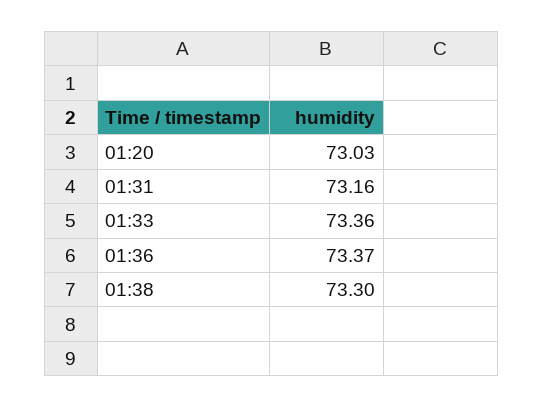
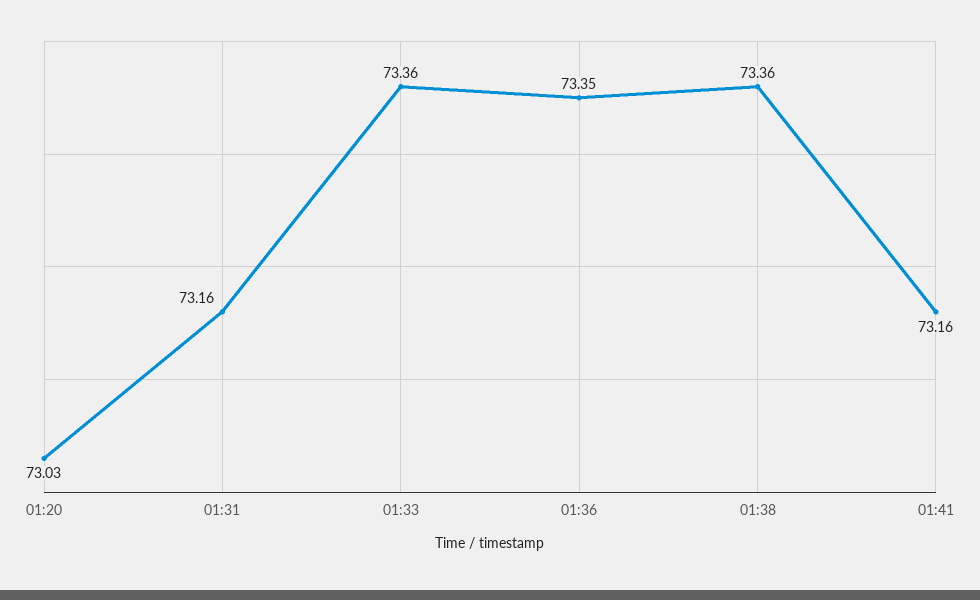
01:36: 73.37 -> 73.35
01:38: 73.3 -> 73.36
01:41: none -> 73.16

